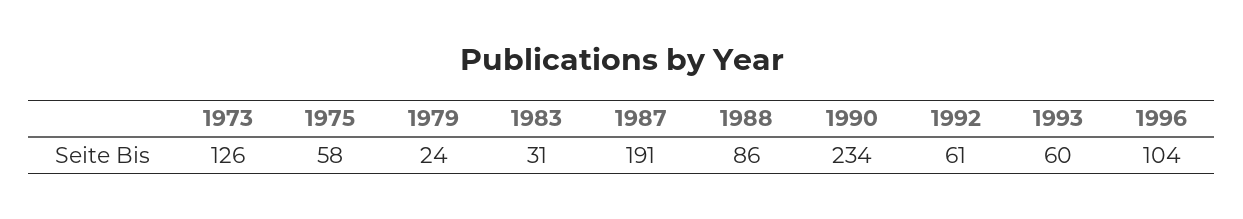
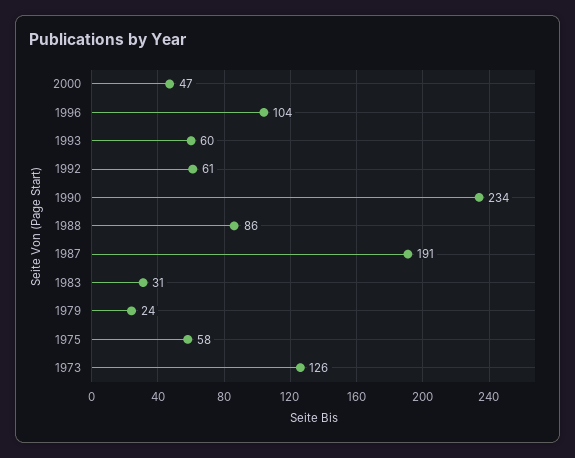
2000: none -> 47

